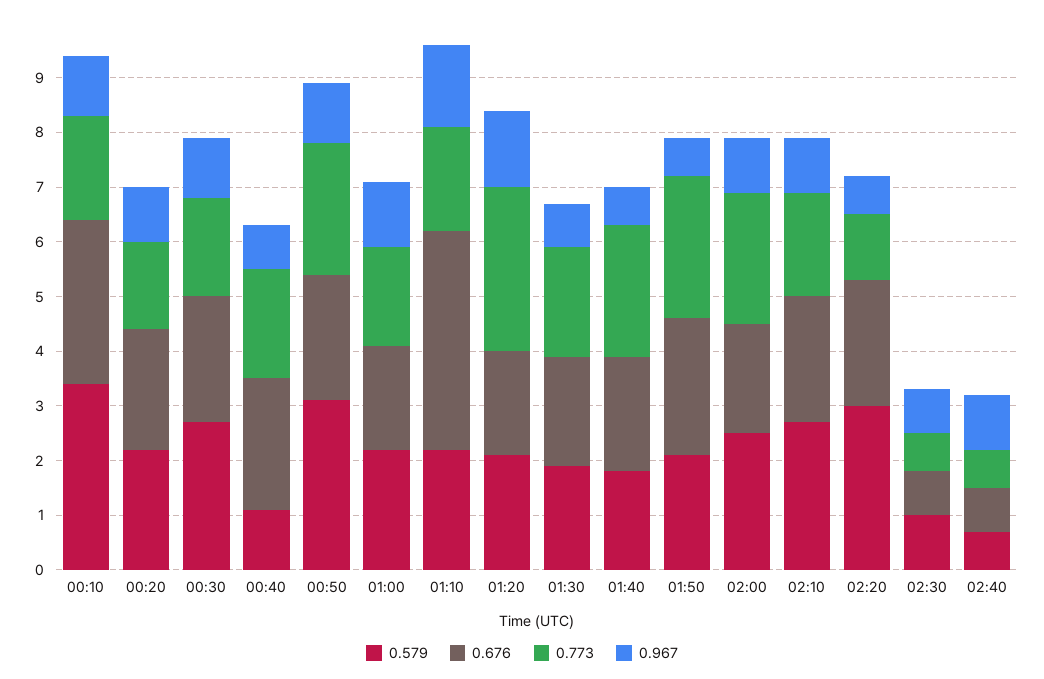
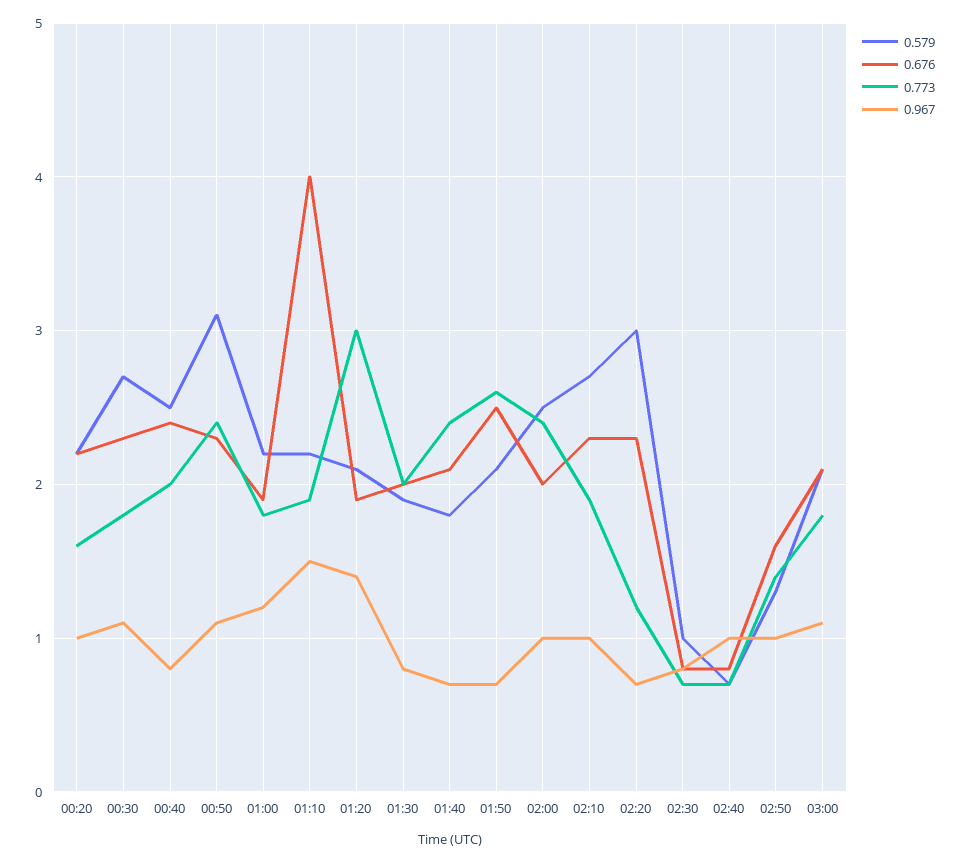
0.579, 00:10: 3.5 -> none
0.676, 00:10: 3 -> none
0.773, 00:10: 2 -> none
0.967, 00:10: 1 -> none
0.579, 00:40: 1 -> 2.5
0.579, 02:50: none -> 1.3
0.676, 02:50: none -> 1.6
0.773, 02:50: none -> 1.4
0.967, 02:50: none -> 1
0.579, 03:00: none -> 2.1
0.676, 03:00: none -> 2.1
0.773, 03:00: none -> 1.8
0.967, 03:00: none -> 1.1

